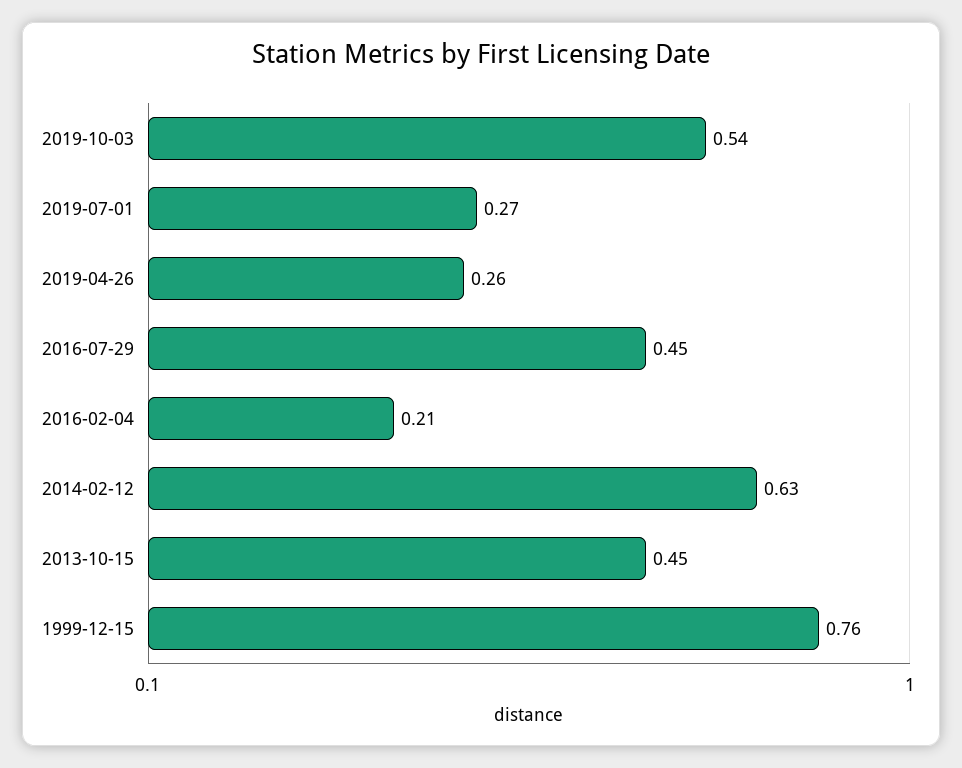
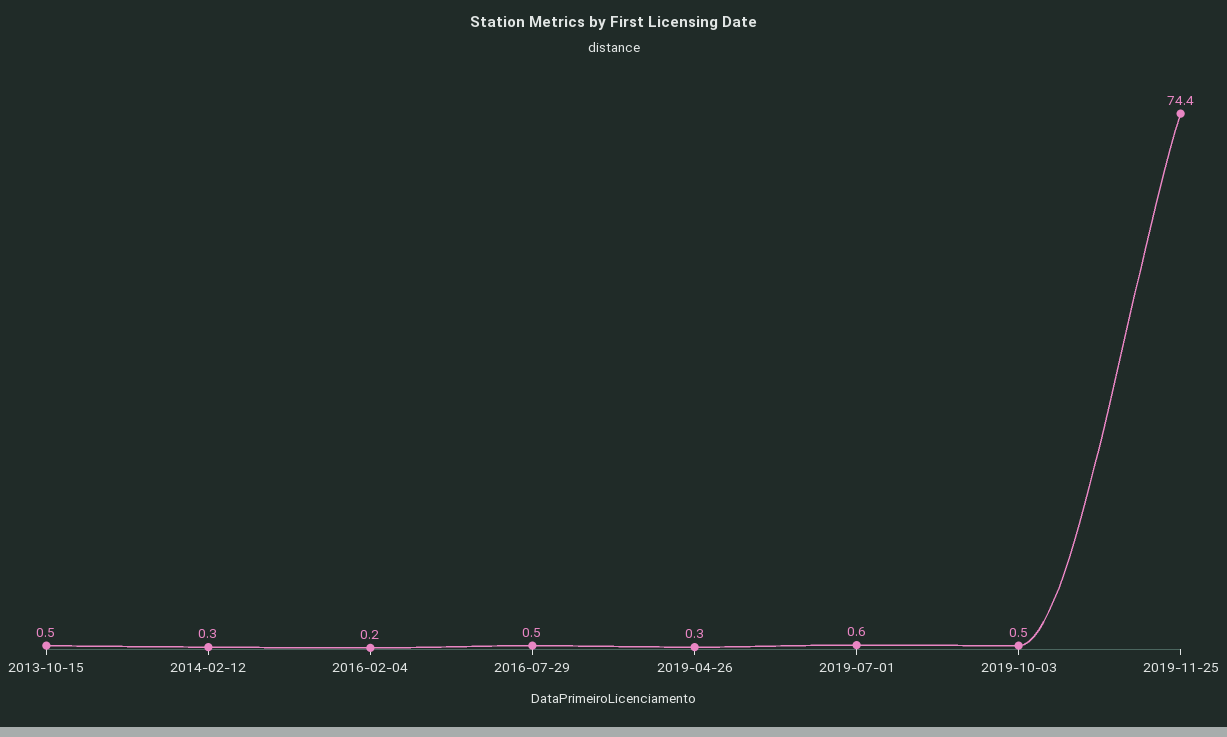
2019-07-01: 0.27 -> 0.6
2014-02-12: 0.63 -> 0.3
1999-12-15: 0.76 -> none
2019-11-25: none -> 74.4

